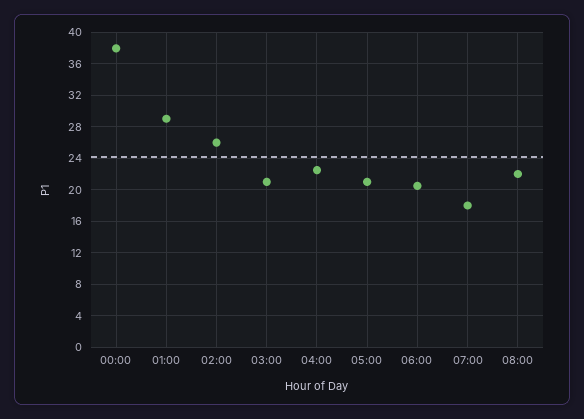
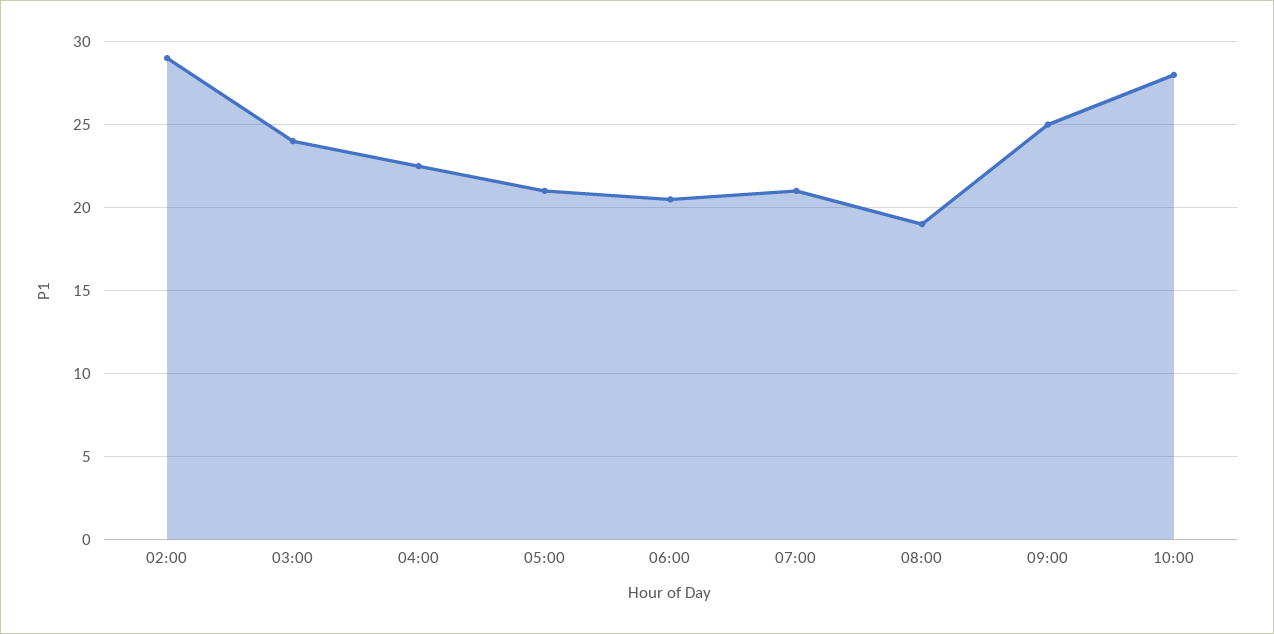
00:00: 38 -> none
01:00: 29 -> none
02:00: 26 -> 29
03:00: 21 -> 24
07:00: 18 -> 21
08:00: 22 -> 19
09:00: none -> 25
10:00: none -> 28

